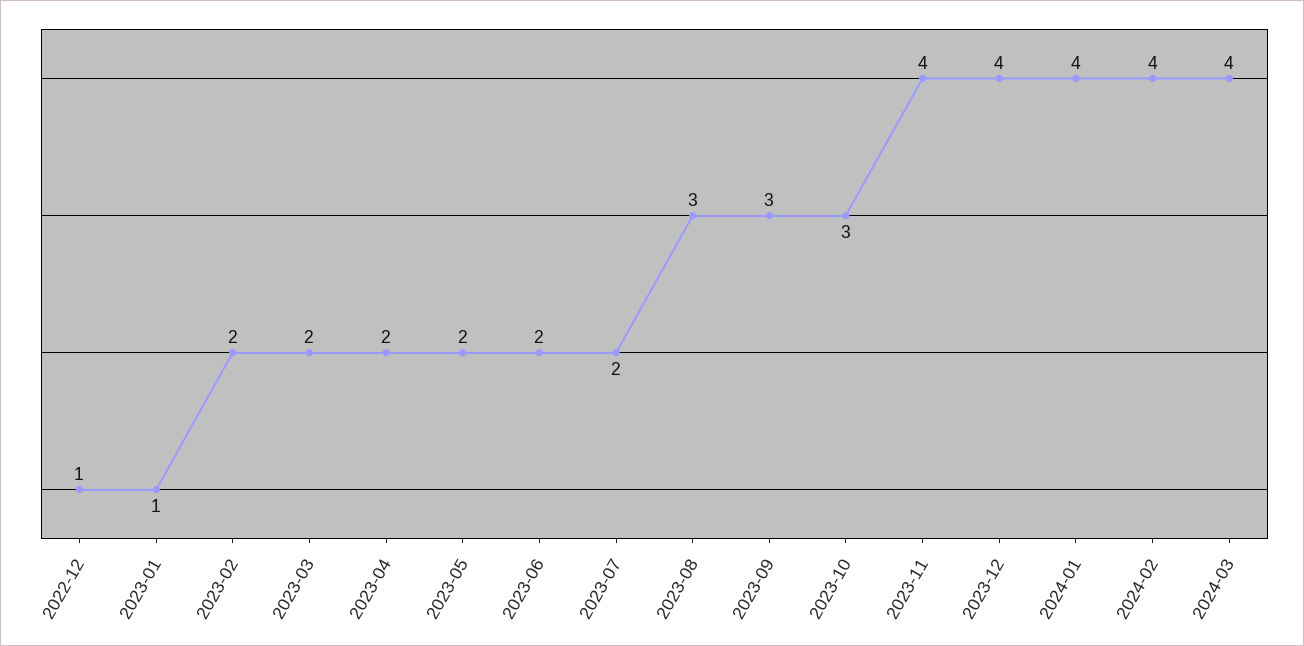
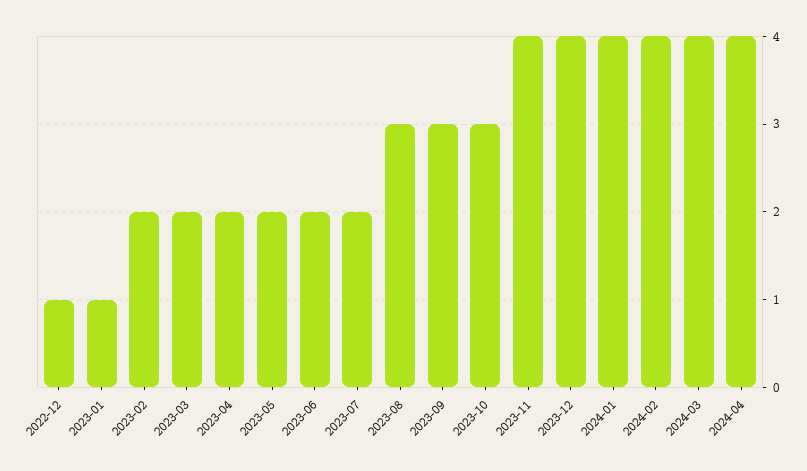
2024-04: none -> 4

